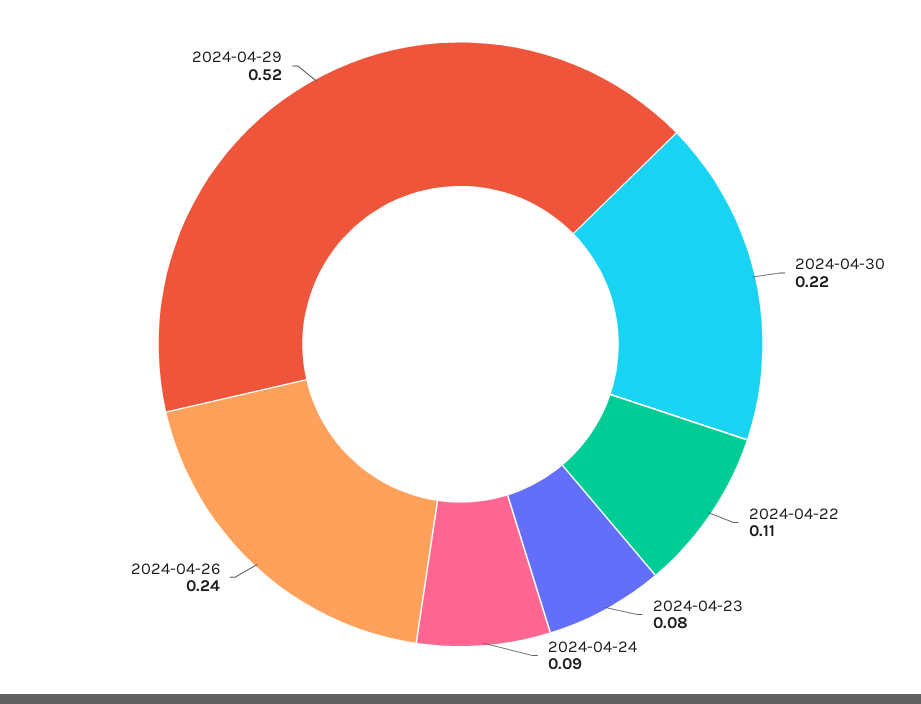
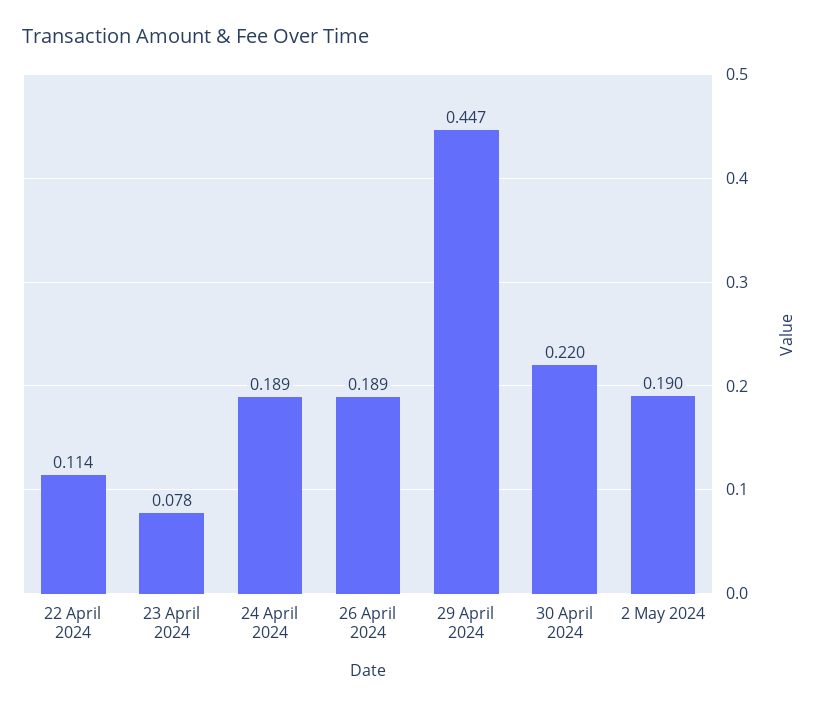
2024-04-24: 0.09 -> 0.189
2024-04-26: 0.24 -> 0.189
2024-04-29: 0.52 -> 0.447
2 May 2024: none -> 0.19

